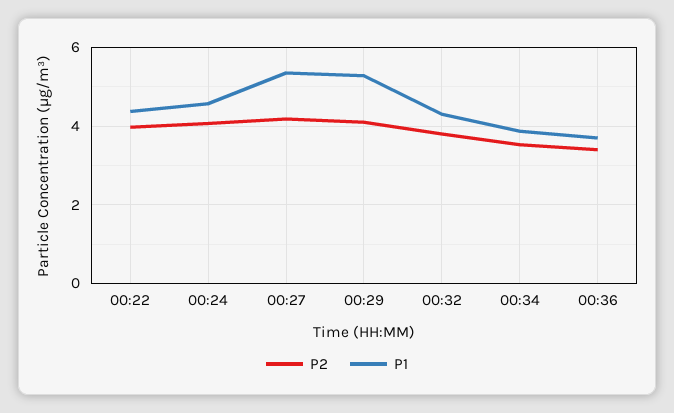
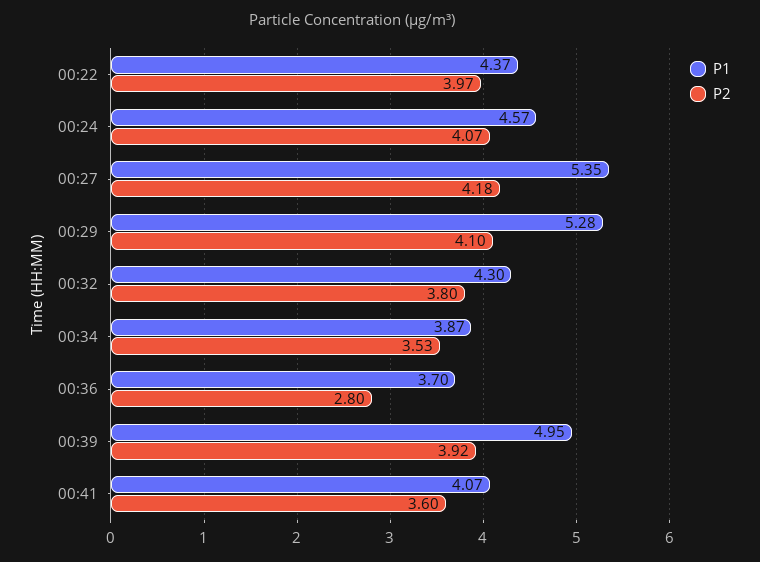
P2, 00:36: 3.4 -> 2.8
P1, 00:39: none -> 4.95
P2, 00:39: none -> 3.92
P1, 00:41: none -> 4.07
P2, 00:41: none -> 3.6

